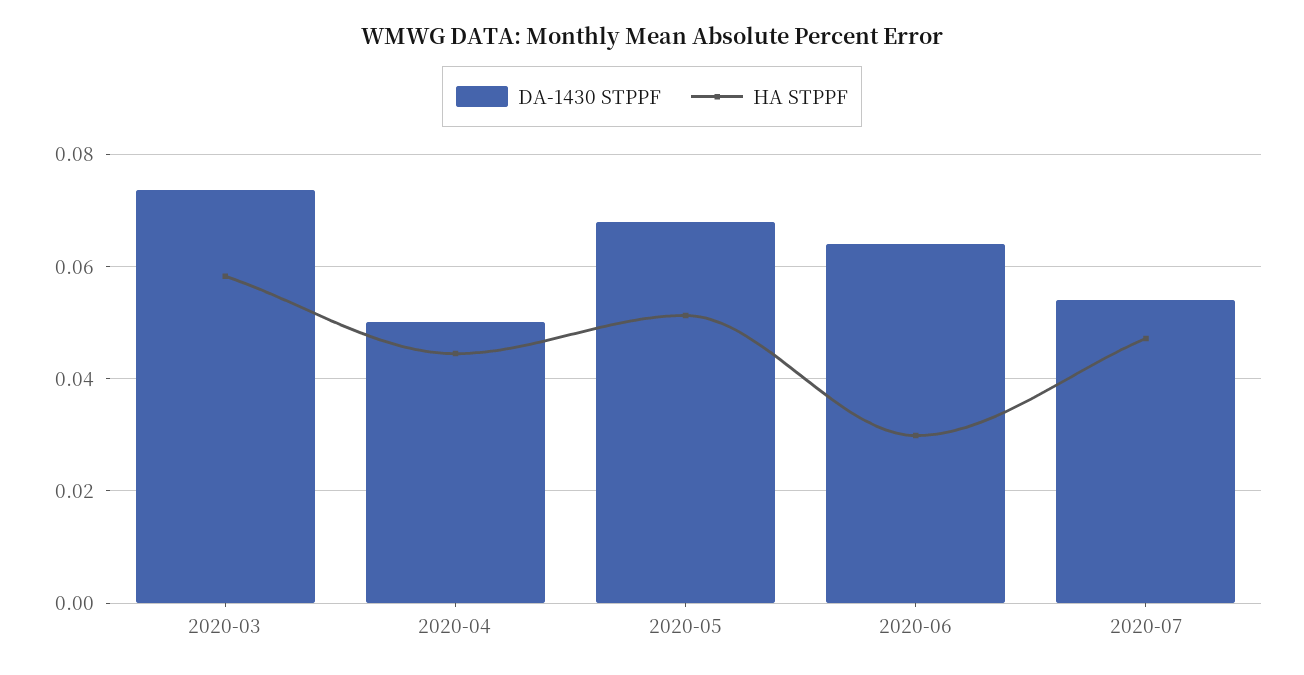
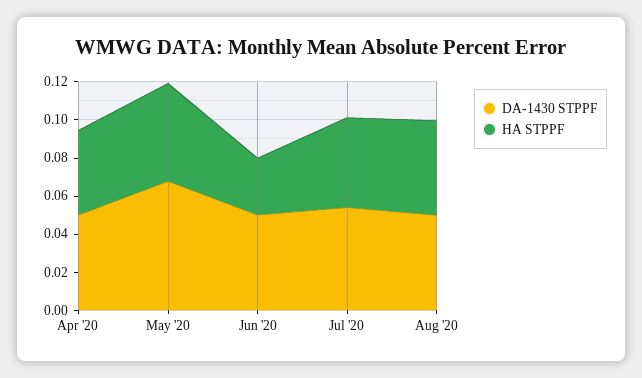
DA-1430 STPPF, 2020-03: 0.074 -> none
HA STPPF, 2020-03: 0.058 -> none
DA-1430 STPPF, 2020-06: 0.064 -> 0.05
DA-1430 STPPF, Aug '20: none -> 0.05
HA STPPF, Aug '20: none -> 0.05

